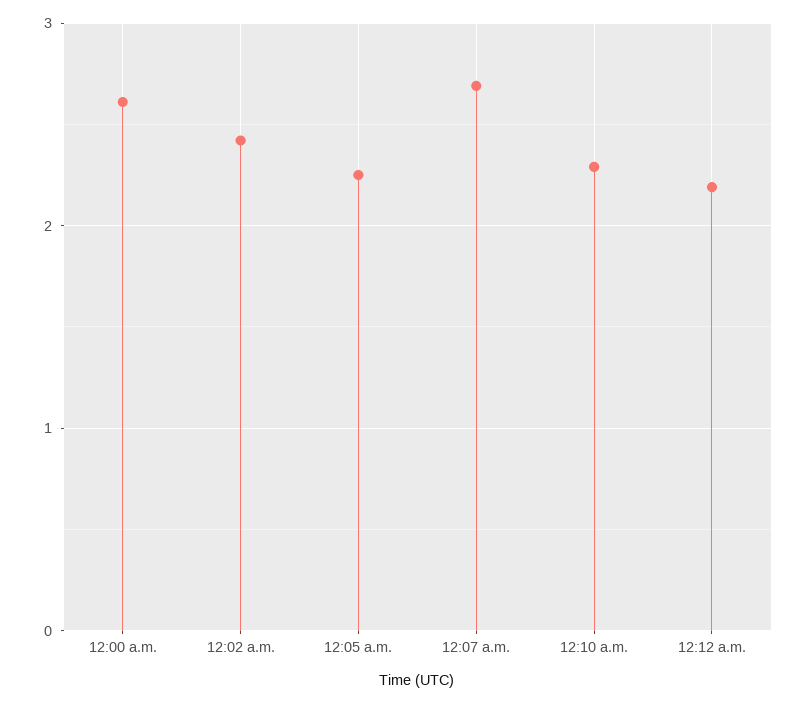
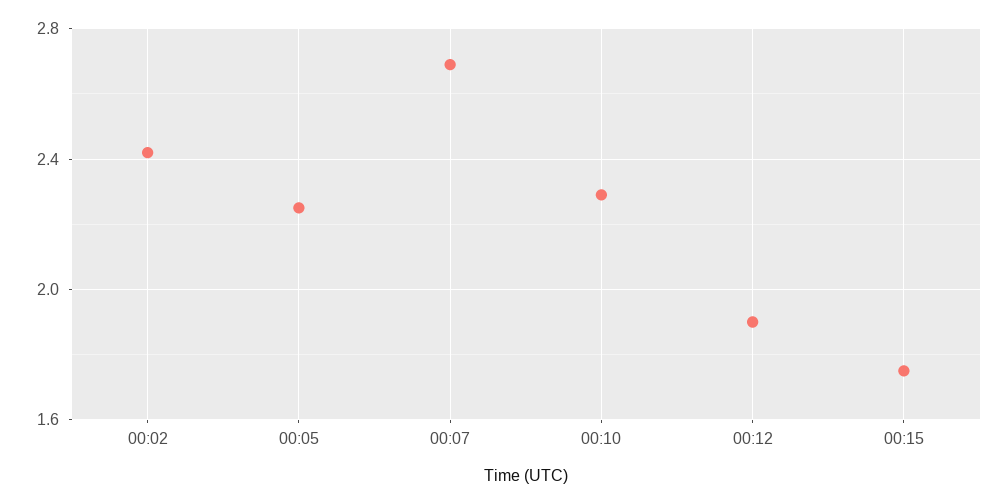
12:00 a.m.: 2.6 -> none
12:12 a.m.: 2.2 -> 1.9
00:15: none -> 1.75

